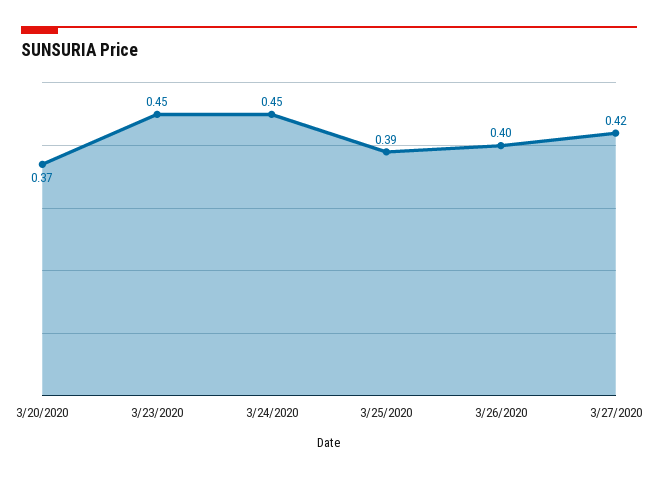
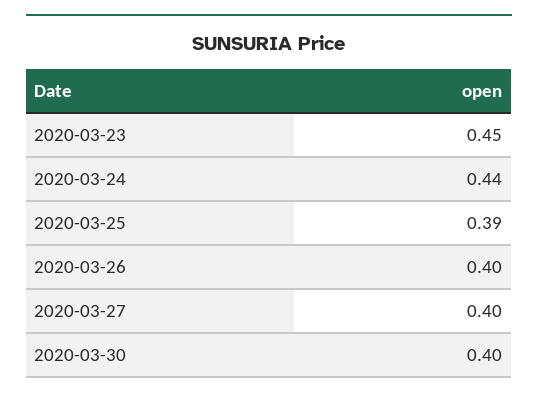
3/20/2020: 0.37 -> none
3/24/2020: 0.45 -> 0.44
3/27/2020: 0.42 -> 0.4
2020-03-30: none -> 0.4

